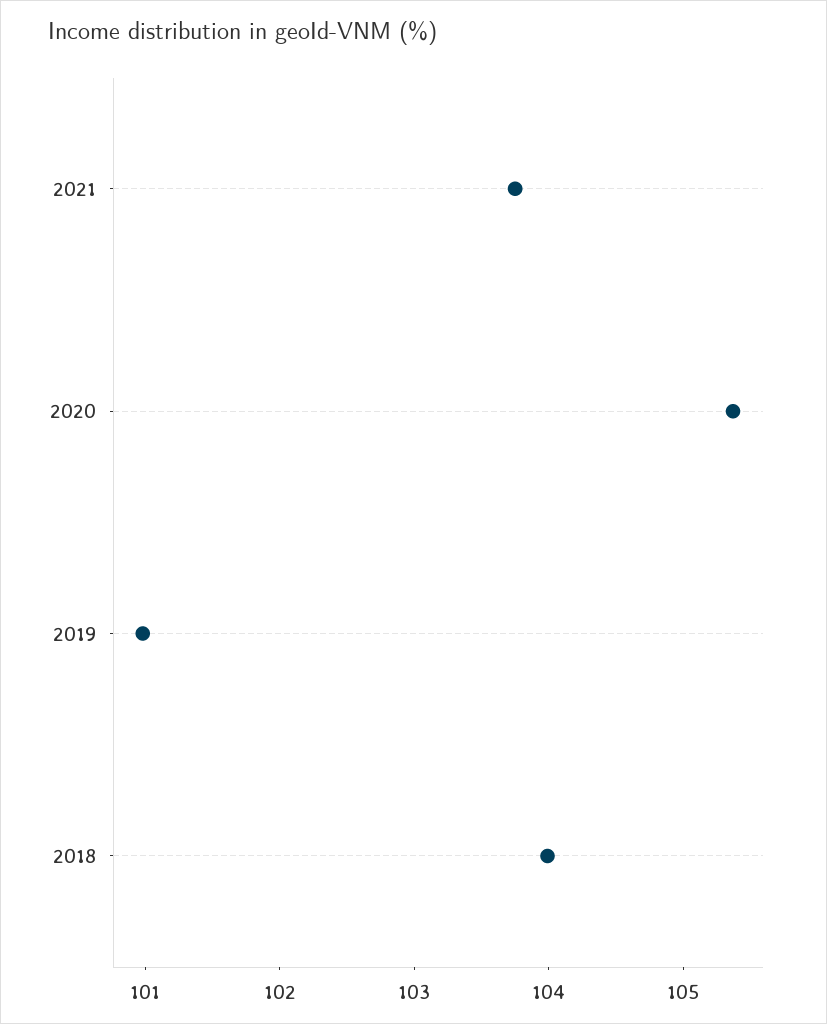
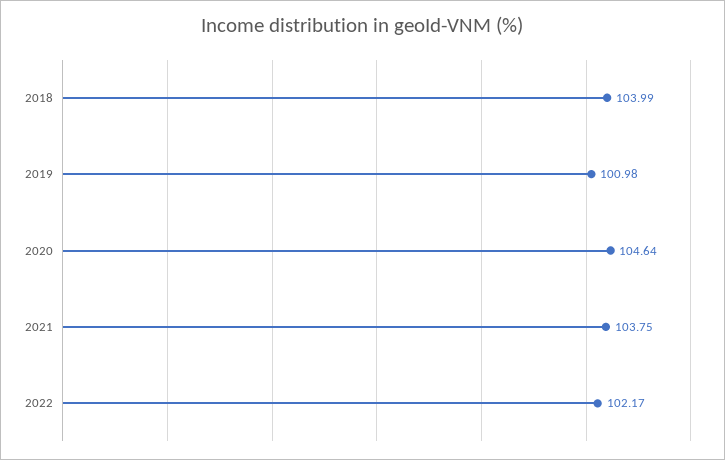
2020: 105.4 -> 104.64
2022: none -> 102.17

